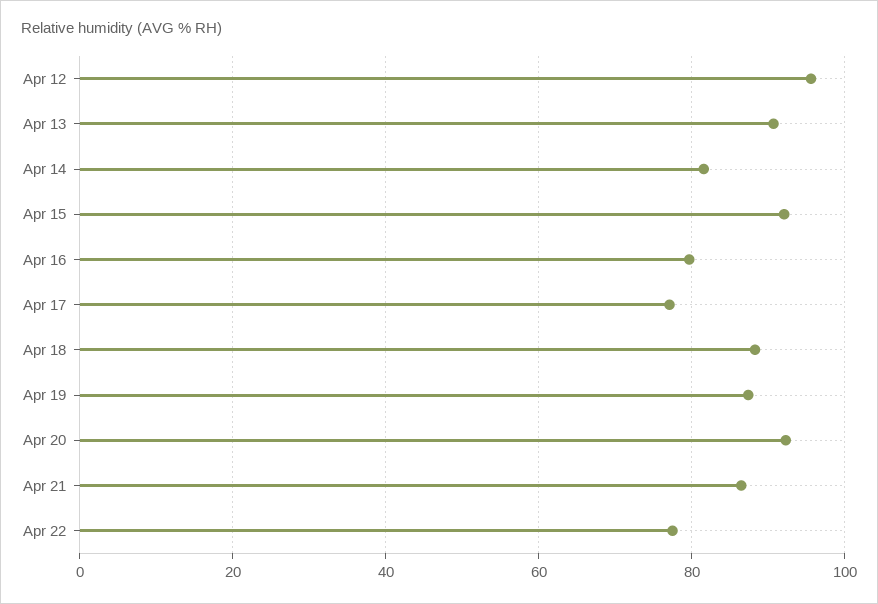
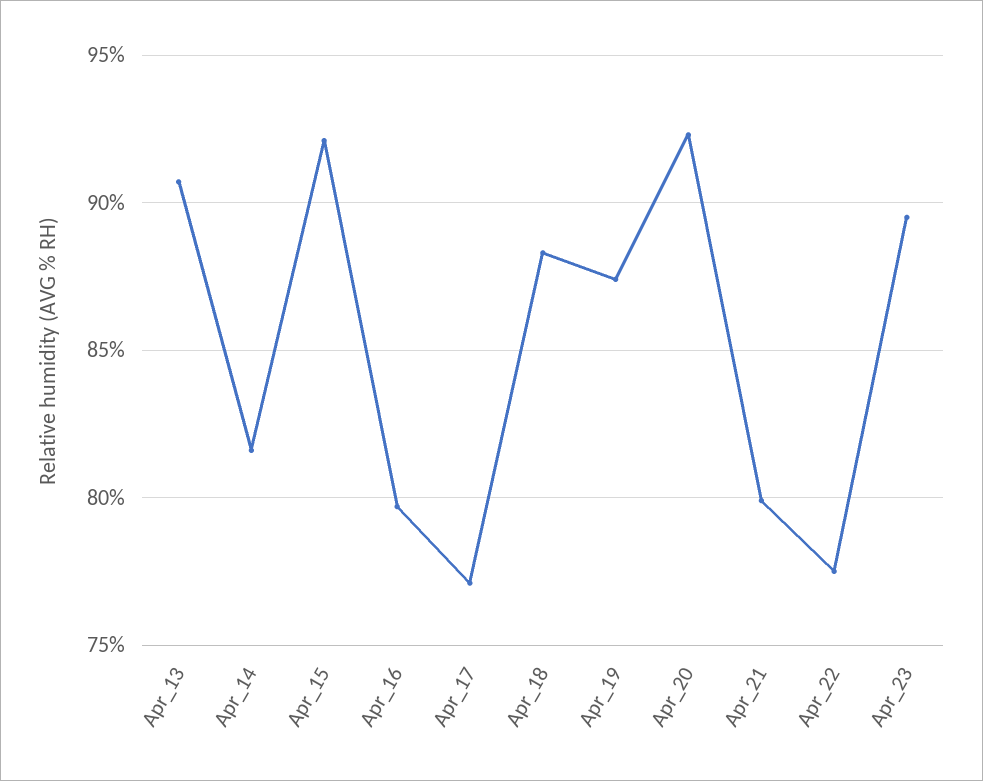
Apr 12: 96 -> none
Apr 21: 86 -> 80
Apr_23: none -> 89.5

